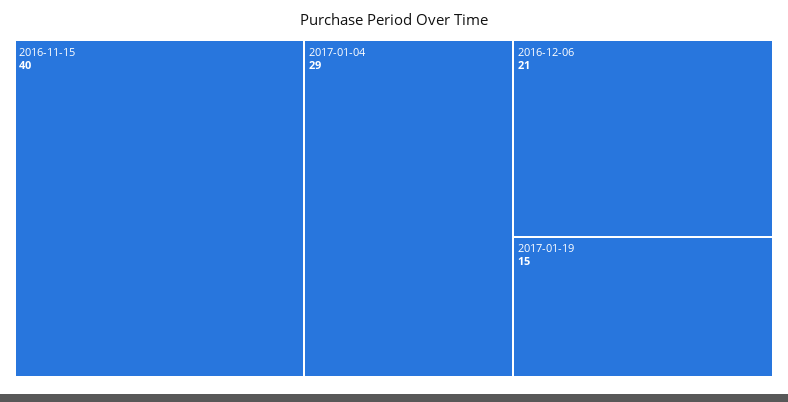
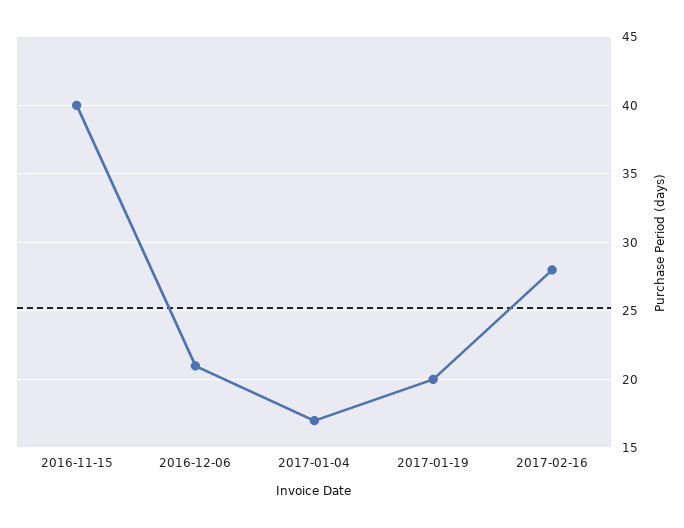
2017-01-04: 29 -> 17
2017-01-19: 15 -> 20
2017-02-16: none -> 28

